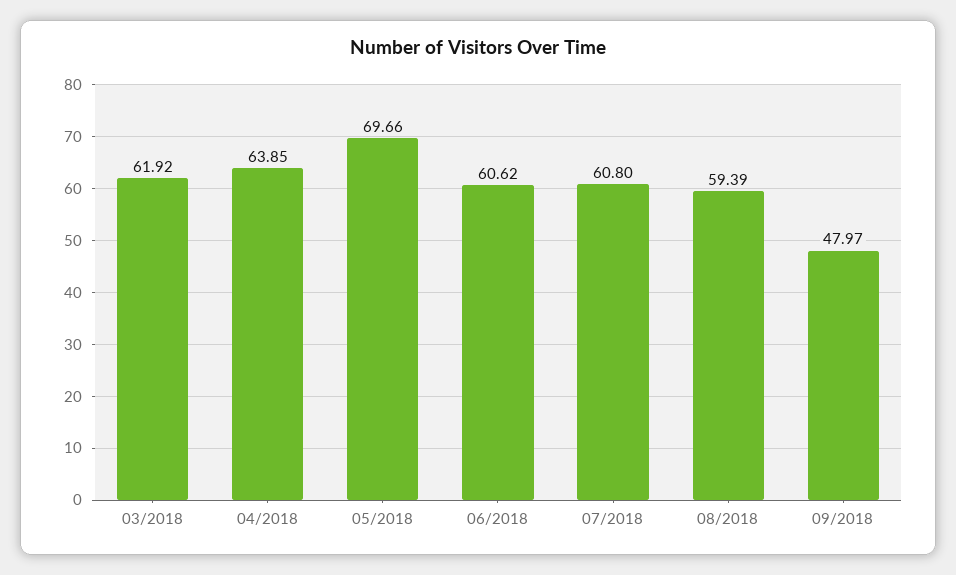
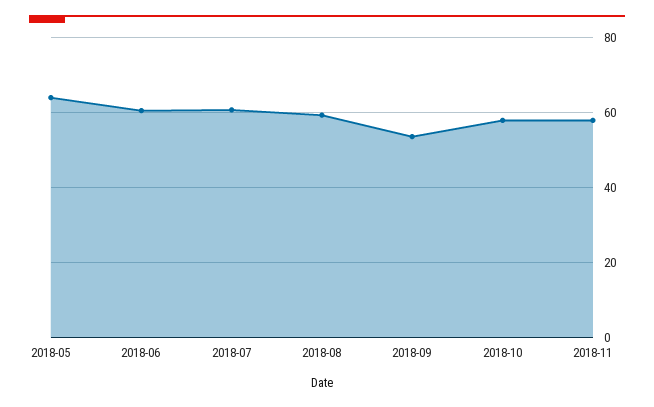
03/2018: 61.92 -> none
04/2018: 63.85 -> none
05/2018: 69.66 -> 64
09/2018: 47.97 -> 54
2018-10: none -> 58
2018-11: none -> 58

